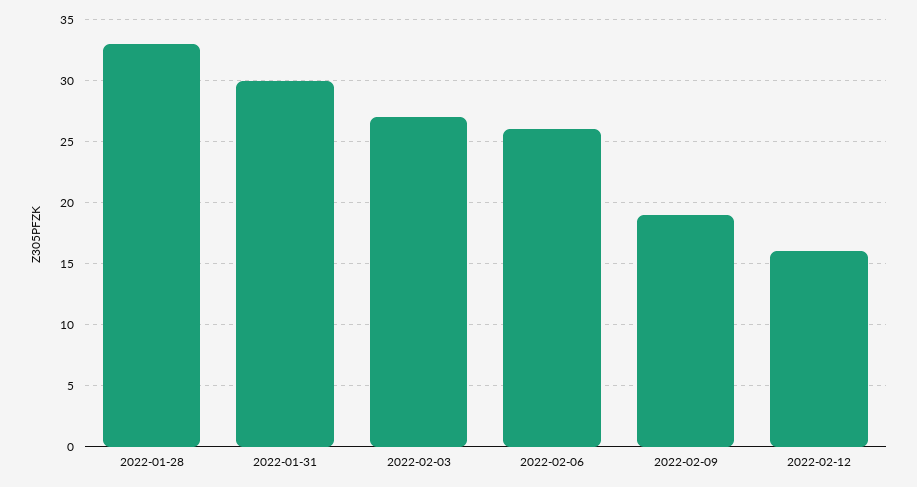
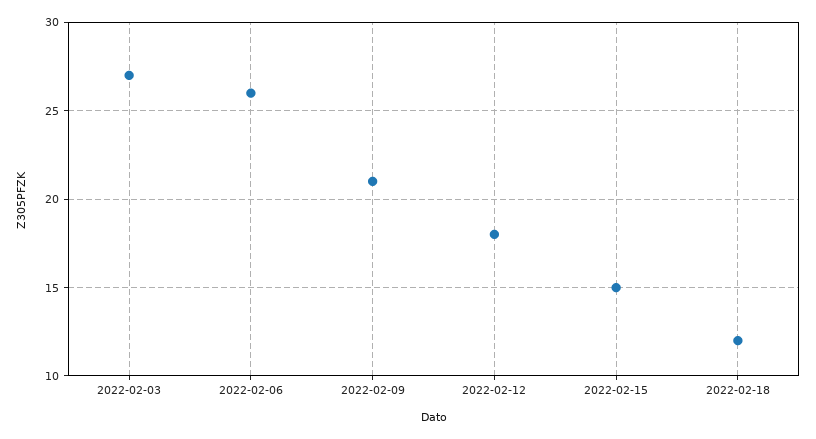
2022-01-28: 33 -> none
2022-01-31: 30 -> none
2022-02-09: 19 -> 21
2022-02-12: 16 -> 18
2022-02-15: none -> 15
2022-02-18: none -> 12

